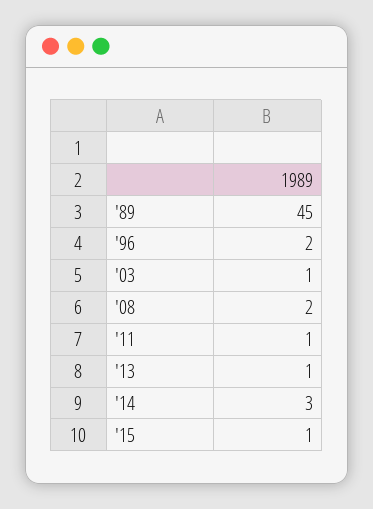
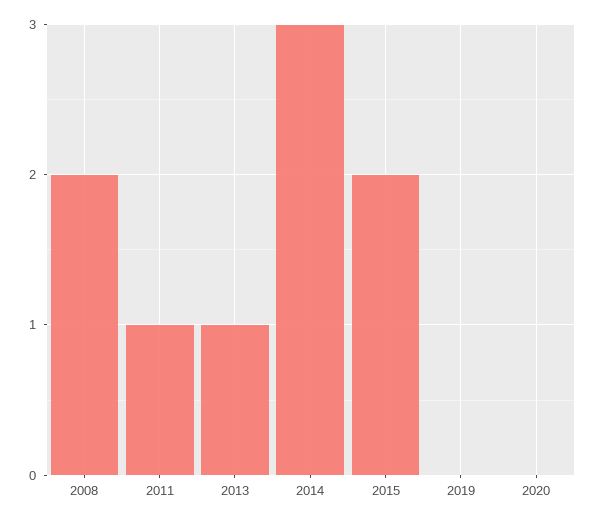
'89: 45 -> none
'96: 2 -> none
'03: 1 -> none
'15: 1 -> 2
2019: none -> 0
2020: none -> 0

